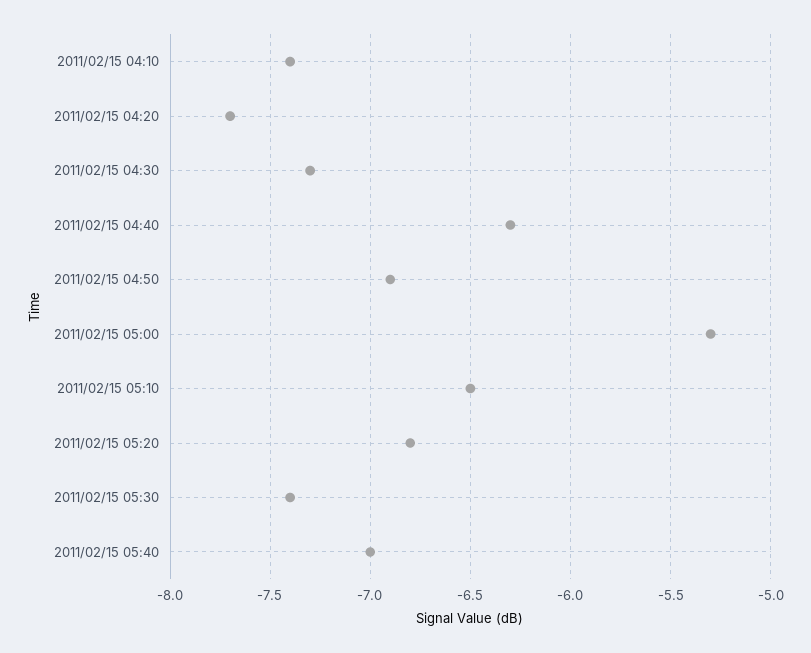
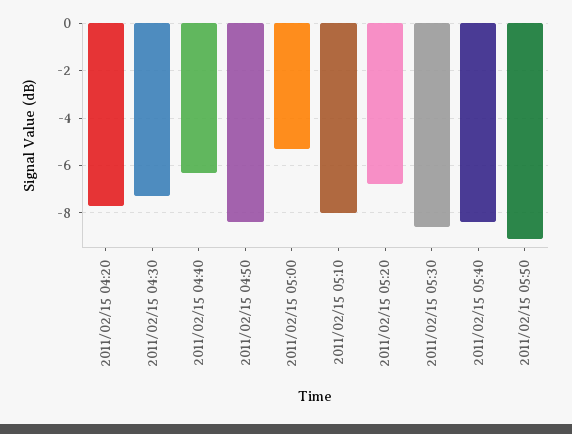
2011/02/15 04:10: -7.4 -> none
2011/02/15 04:50: -6.9 -> -8.5
2011/02/15 05:10: -6.5 -> -8
2011/02/15 05:30: -7.4 -> -8.5
2011/02/15 05:40: -7 -> -8.5
2011/02/15 05:50: none -> -9

